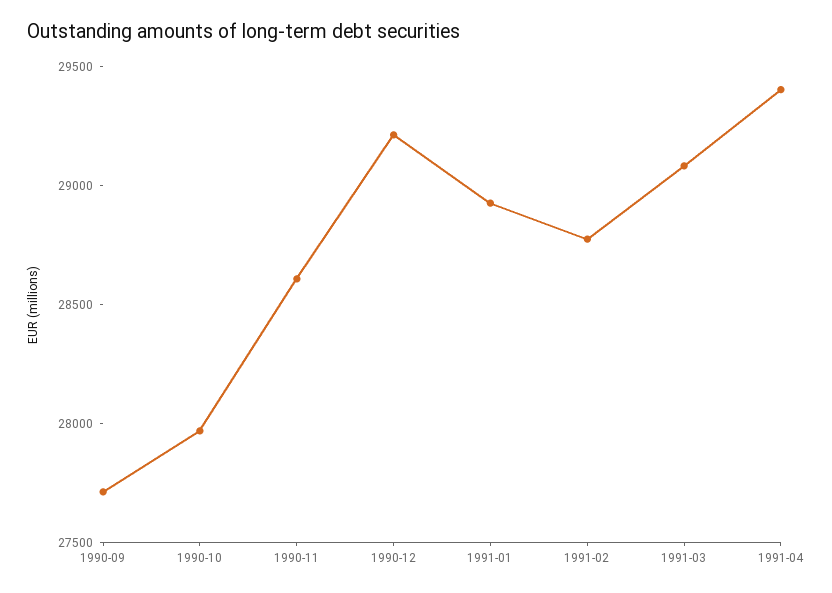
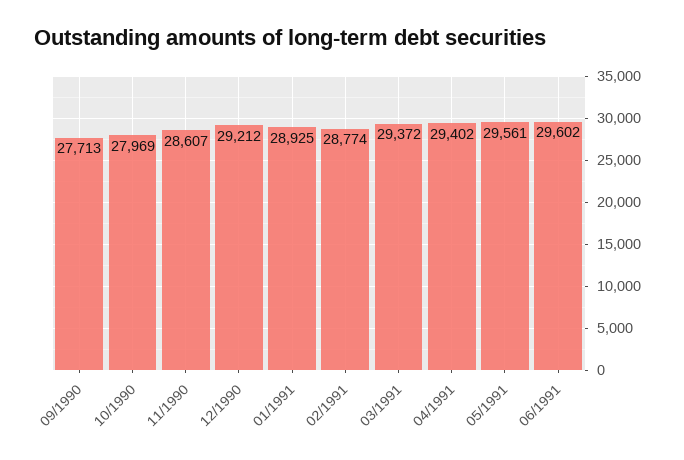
1991-03: 29100 -> 29372
05/1991: none -> 29561
06/1991: none -> 29602

